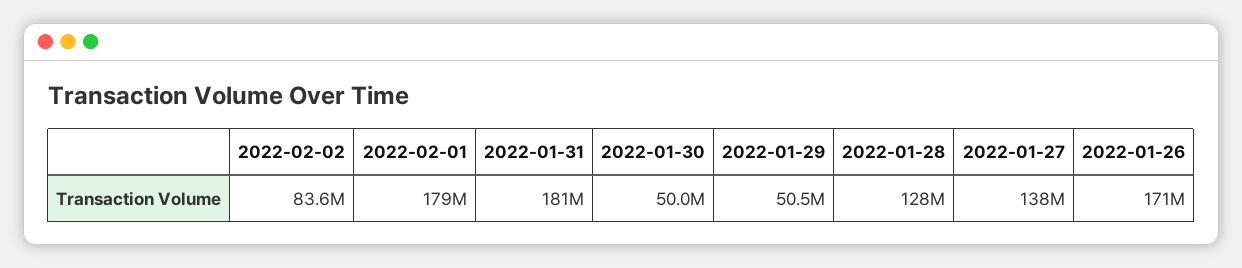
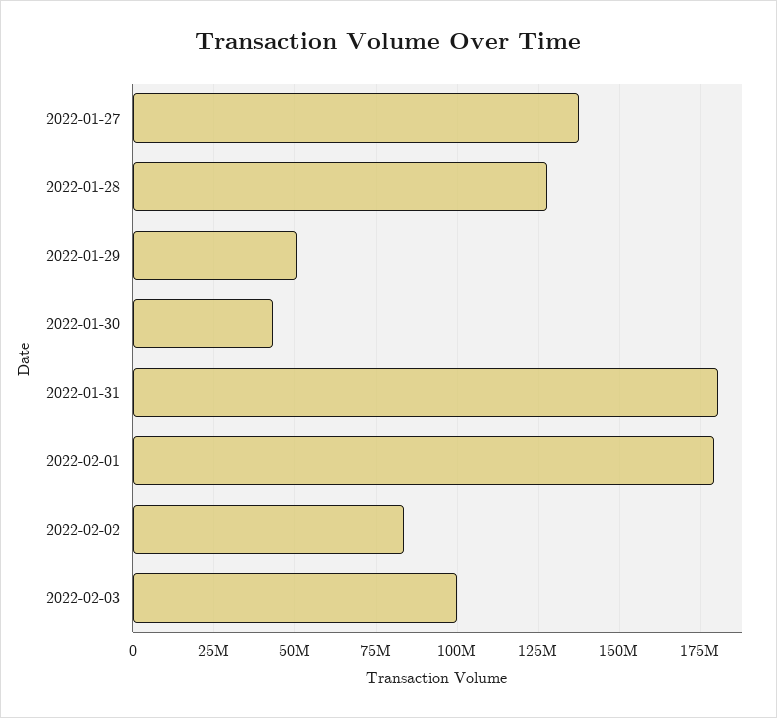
2022-01-30: 50000000 -> 42500000
2022-01-26: 171000000 -> none
2022-02-03: none -> 100000000

